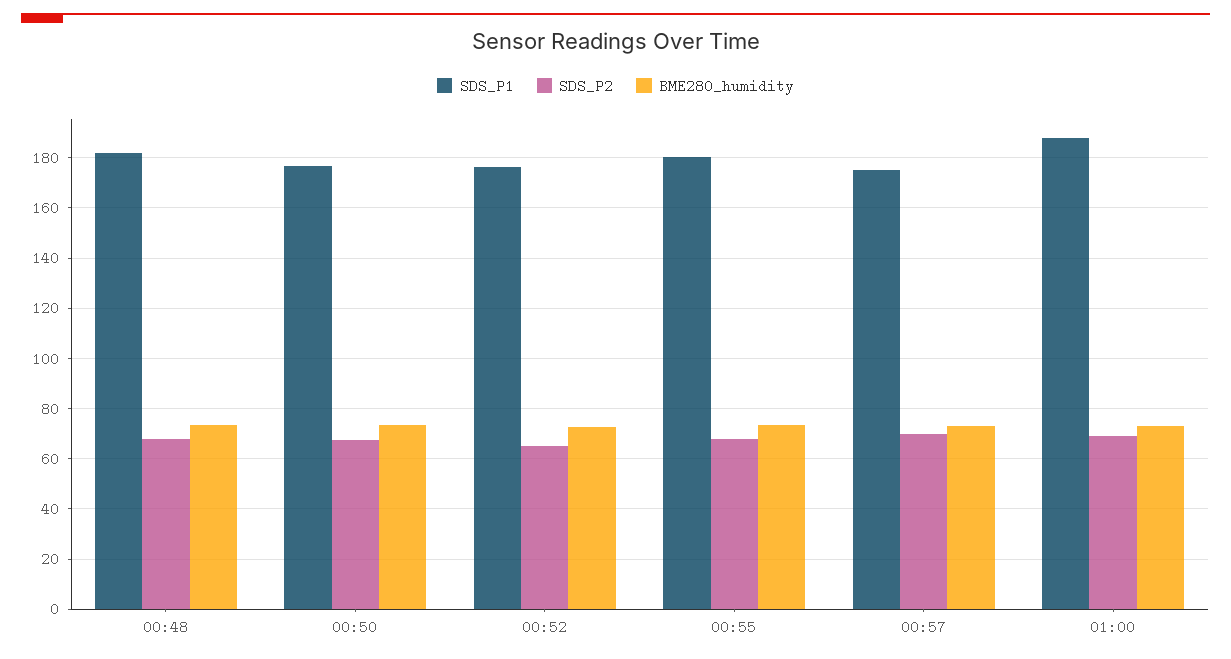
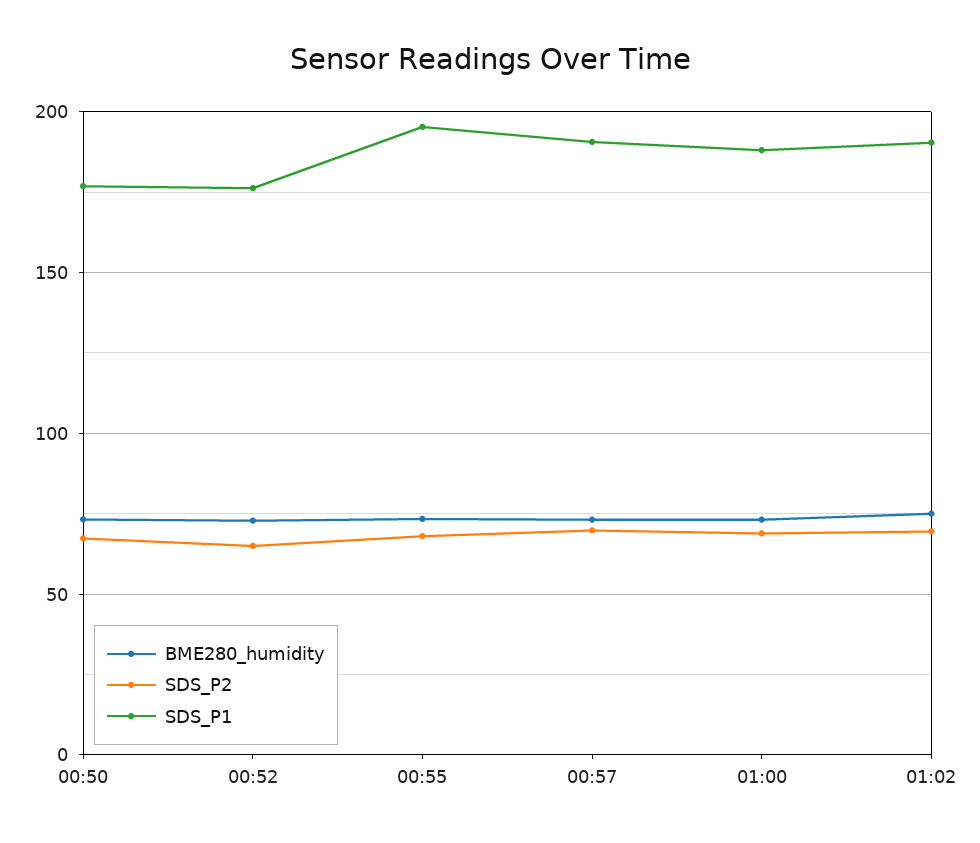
SDS_P1, 00:48: 182.5 -> none
SDS_P2, 00:48: 67.5 -> none
BME280_humidity, 00:48: 72.5 -> none
SDS_P1, 00:55: 180 -> 195
SDS_P1, 00:57: 175 -> 190
BME280_humidity, 01:02: none -> 75
SDS_P2, 01:02: none -> 70
SDS_P1, 01:02: none -> 190

